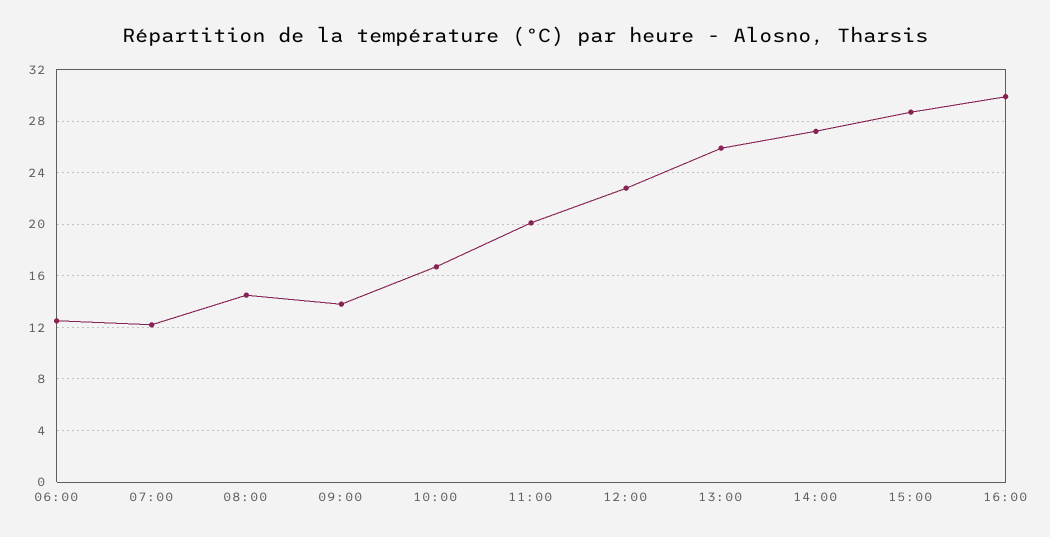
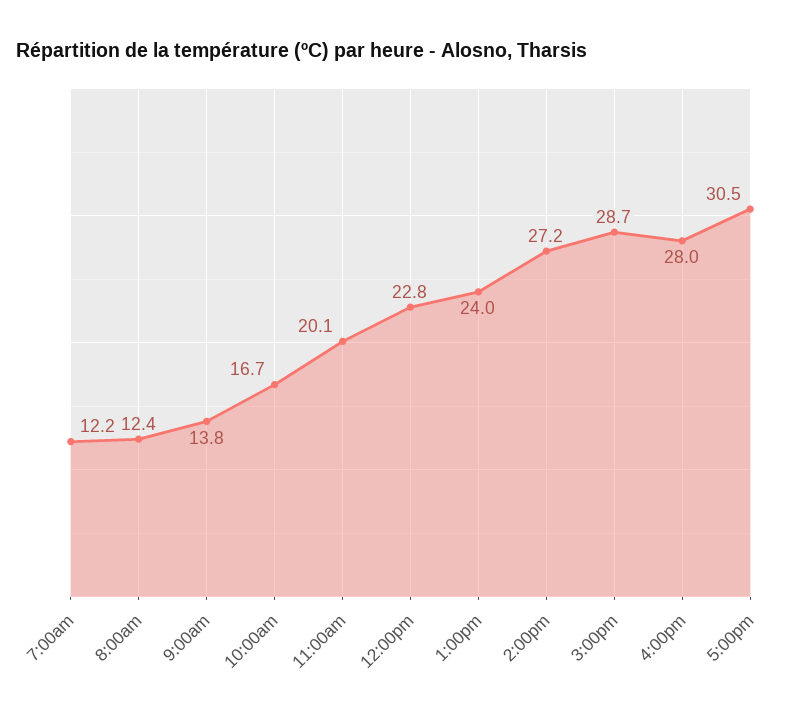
06:00: 12.5 -> none
08:00: 14.5 -> 12.4
13:00: 26 -> 24
16:00: 30 -> 28
5:00pm: none -> 30.5

